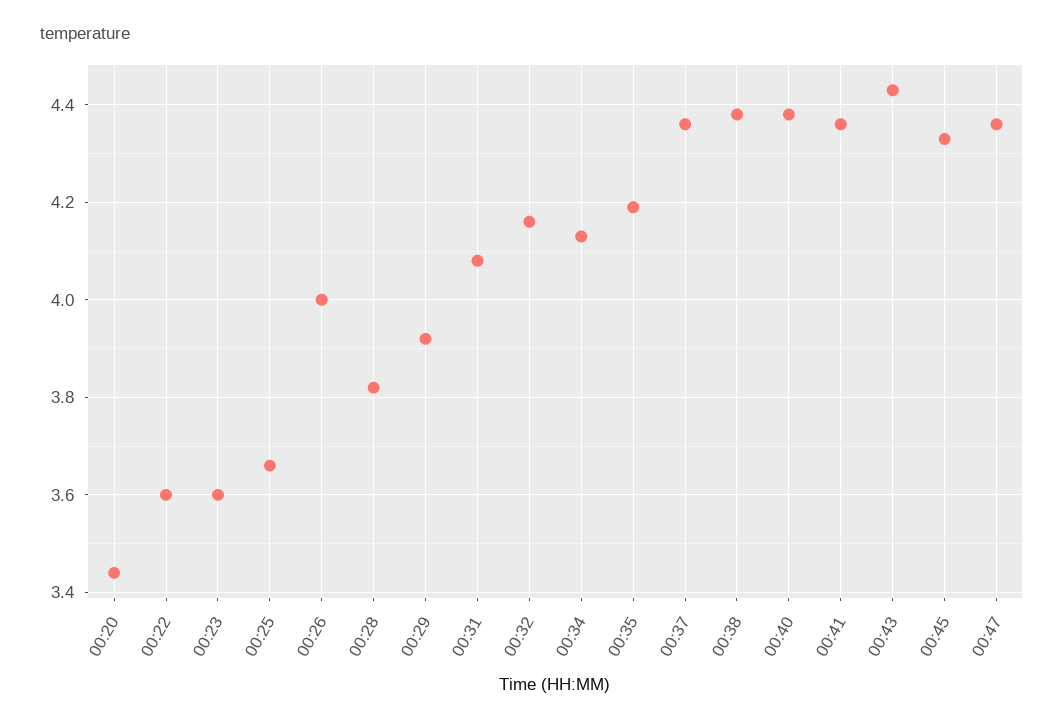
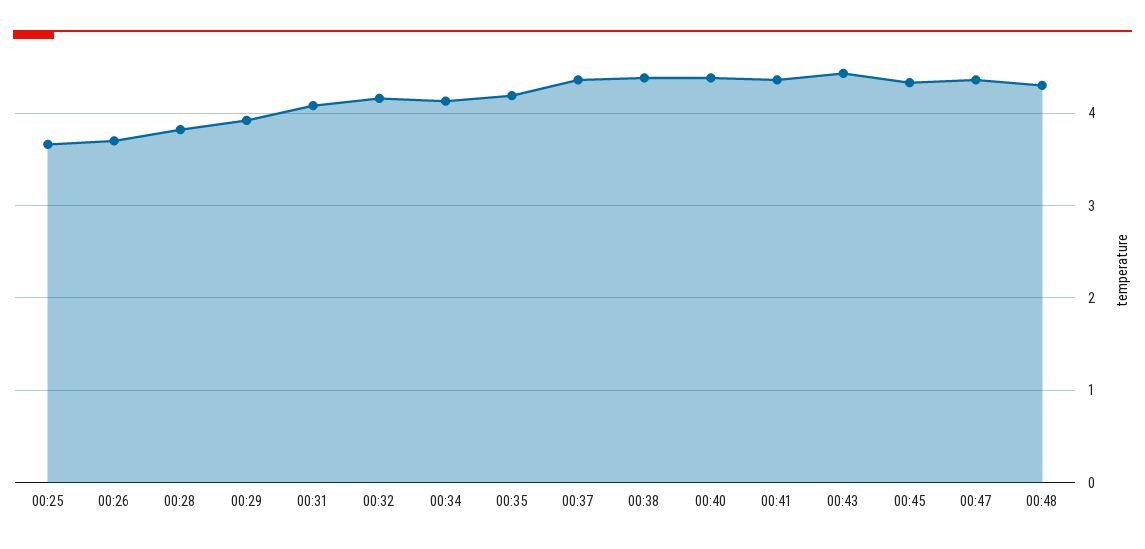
00:20: 3.45 -> none
00:22: 3.6 -> none
00:23: 3.6 -> none
00:26: 4 -> 3.7
00:48: none -> 4.3

